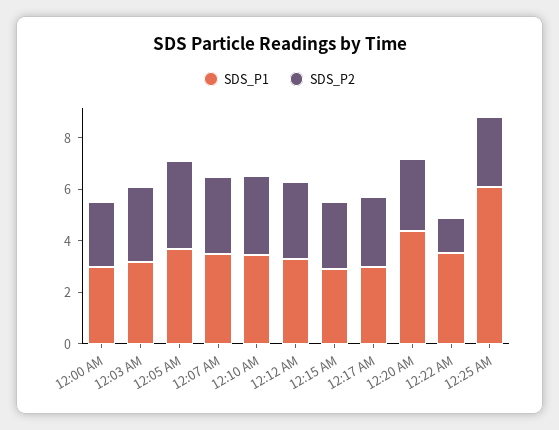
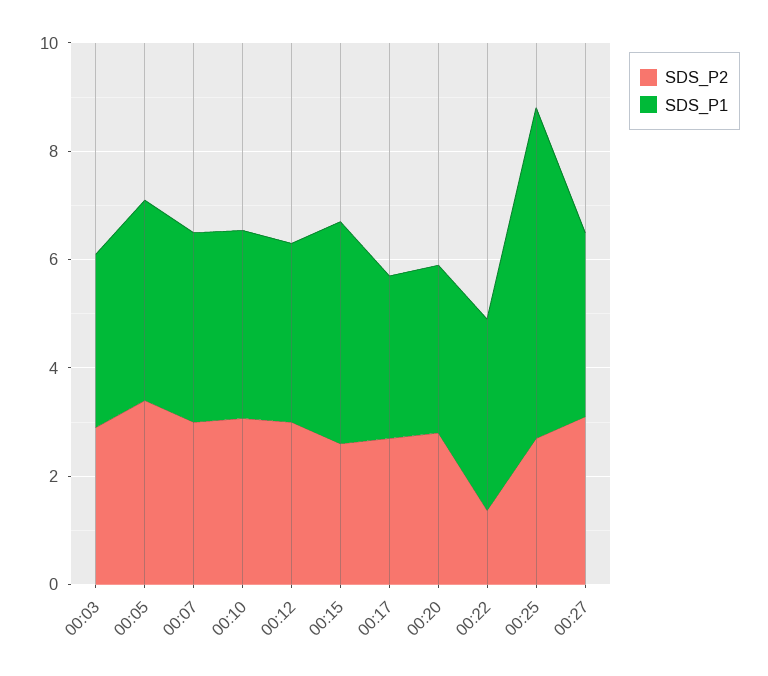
SDS_P1, 12:00 AM: 3 -> none
SDS_P2, 12:00 AM: 2.5 -> none
SDS_P1, 12:15 AM: 3 -> 4
SDS_P1, 12:20 AM: 4.5 -> 3
SDS_P2, 00:27: none -> 3
SDS_P1, 00:27: none -> 3.5

